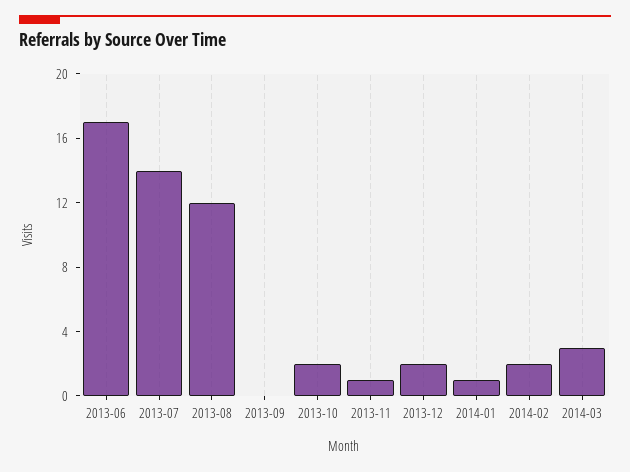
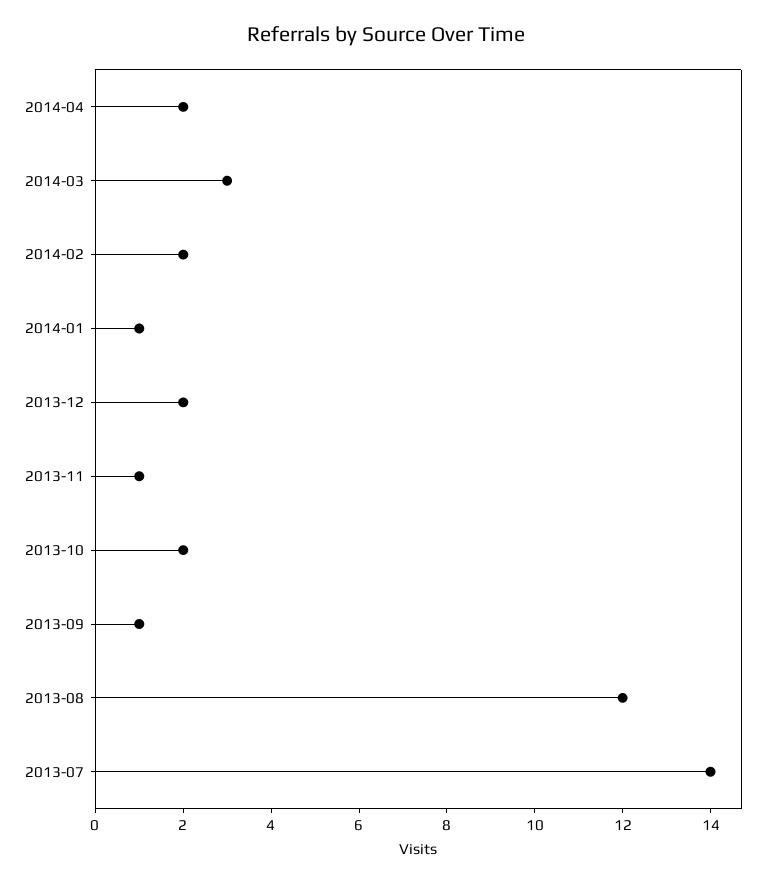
2013-06: 17 -> none
2013-09: 0 -> 1
2014-04: none -> 2

